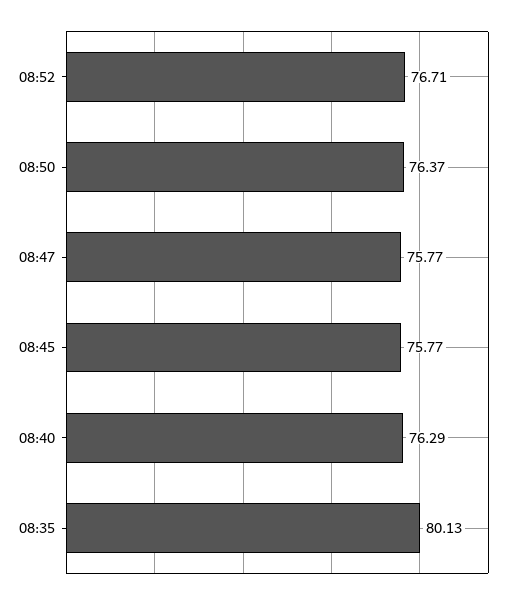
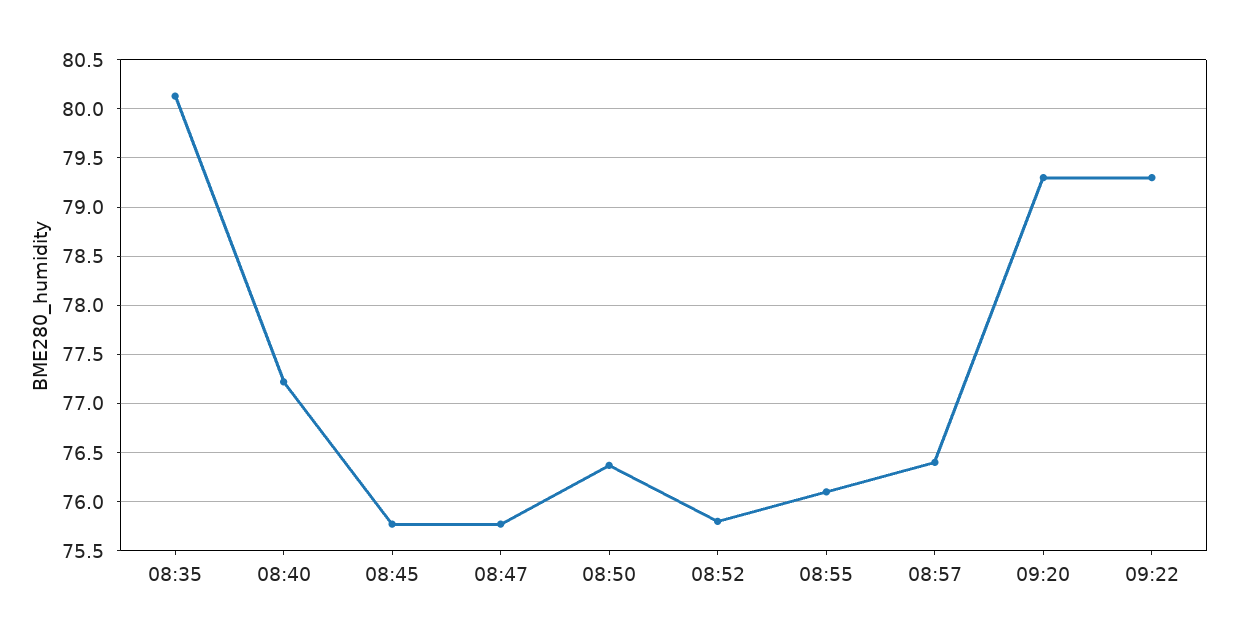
08:52: 76.71 -> 75.8
08:40: 76.29 -> 77.2
08:55: none -> 76.1
08:57: none -> 76.4
09:20: none -> 79.3
09:22: none -> 79.3

